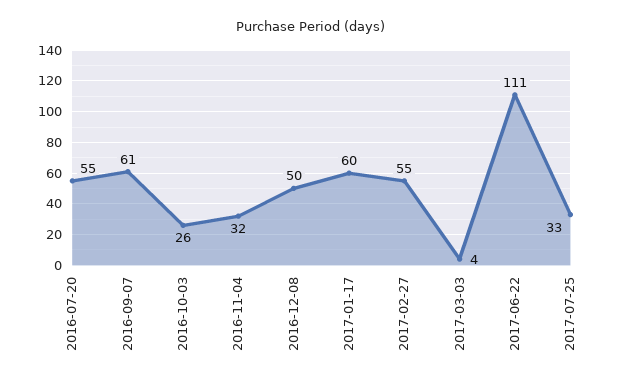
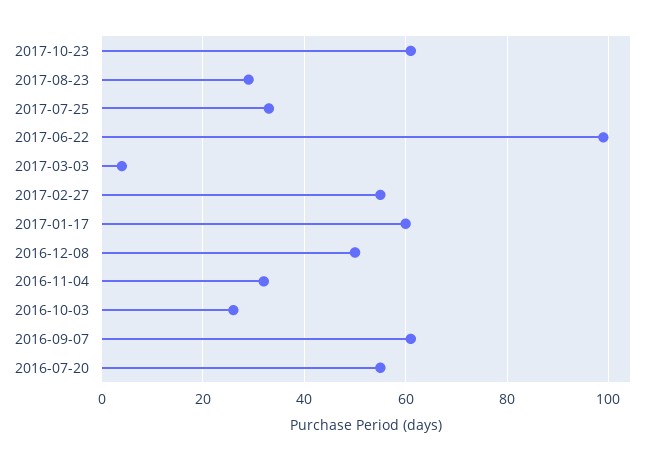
2017-06-22: 111 -> 100
2017-10-23: none -> 60
2017-08-23: none -> 30

